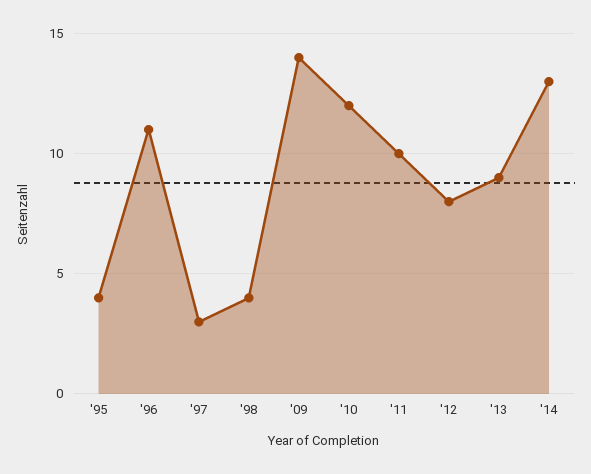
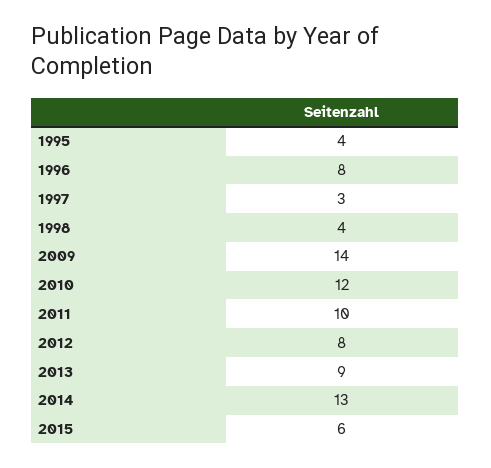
'96: 11 -> 8
2015: none -> 6

